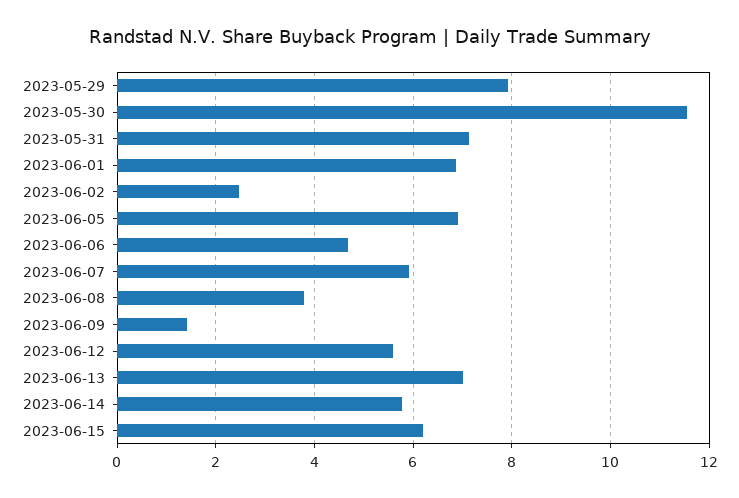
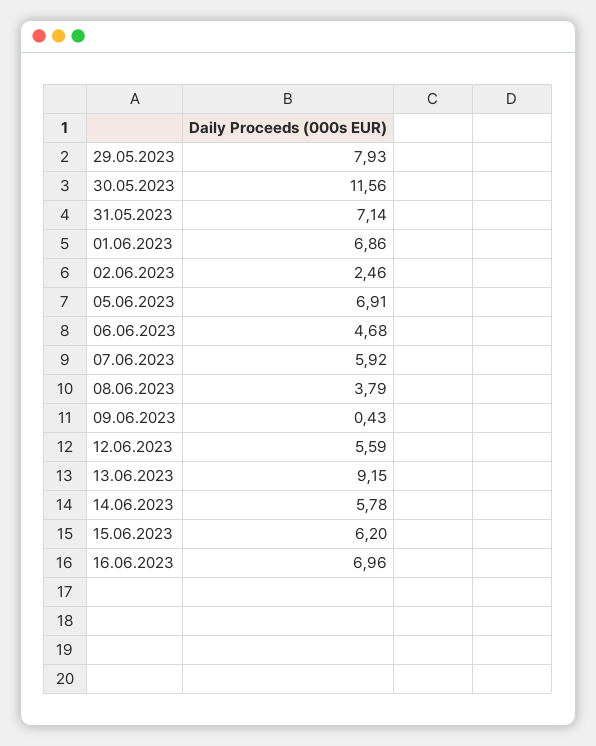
2023-06-09: 1.4 -> 0.43
2023-06-13: 7 -> 9.15
16.06.2023: none -> 6.96

